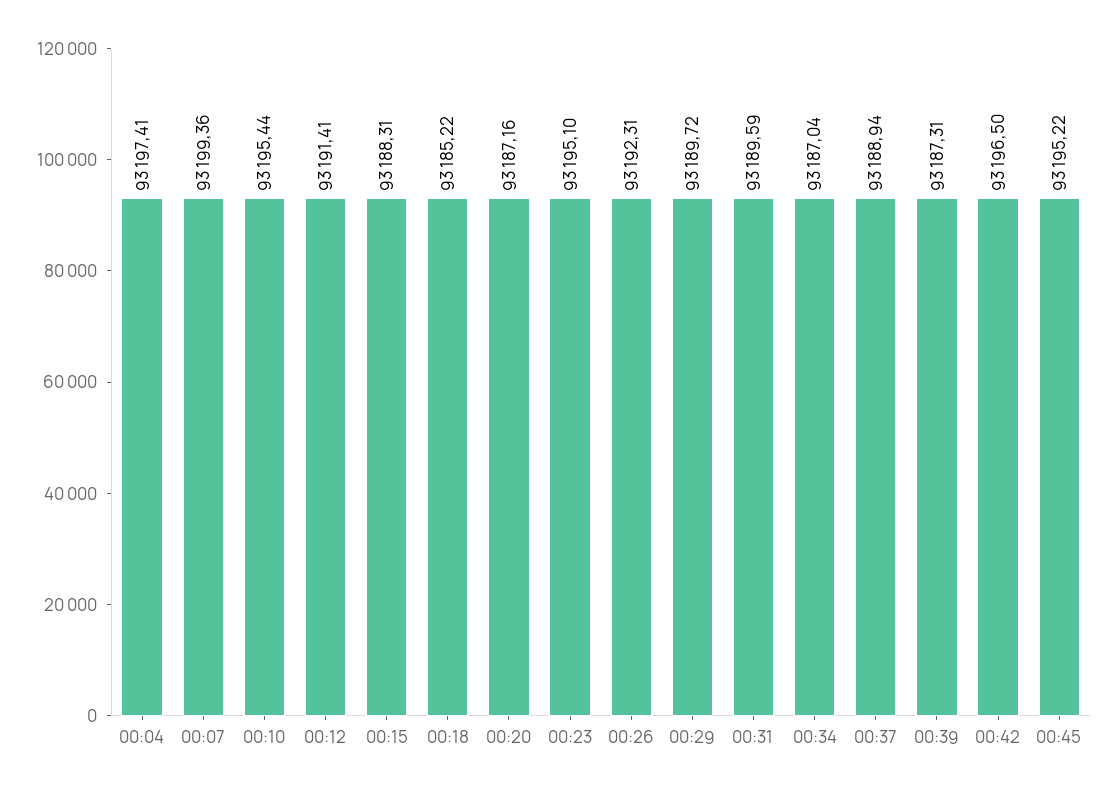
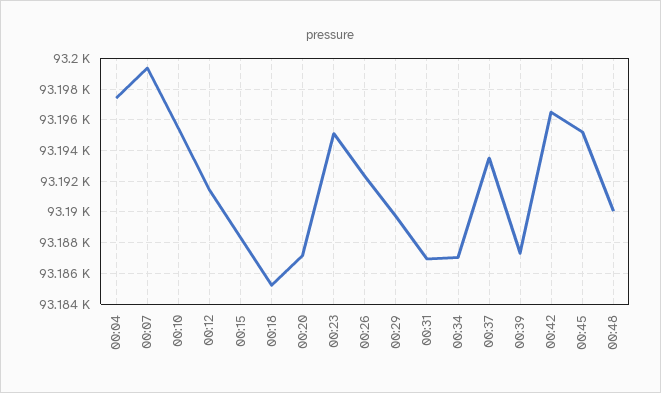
00:31: 93189.59 -> 93187
00:37: 93188.94 -> 93193.5
00:48: none -> 93190

